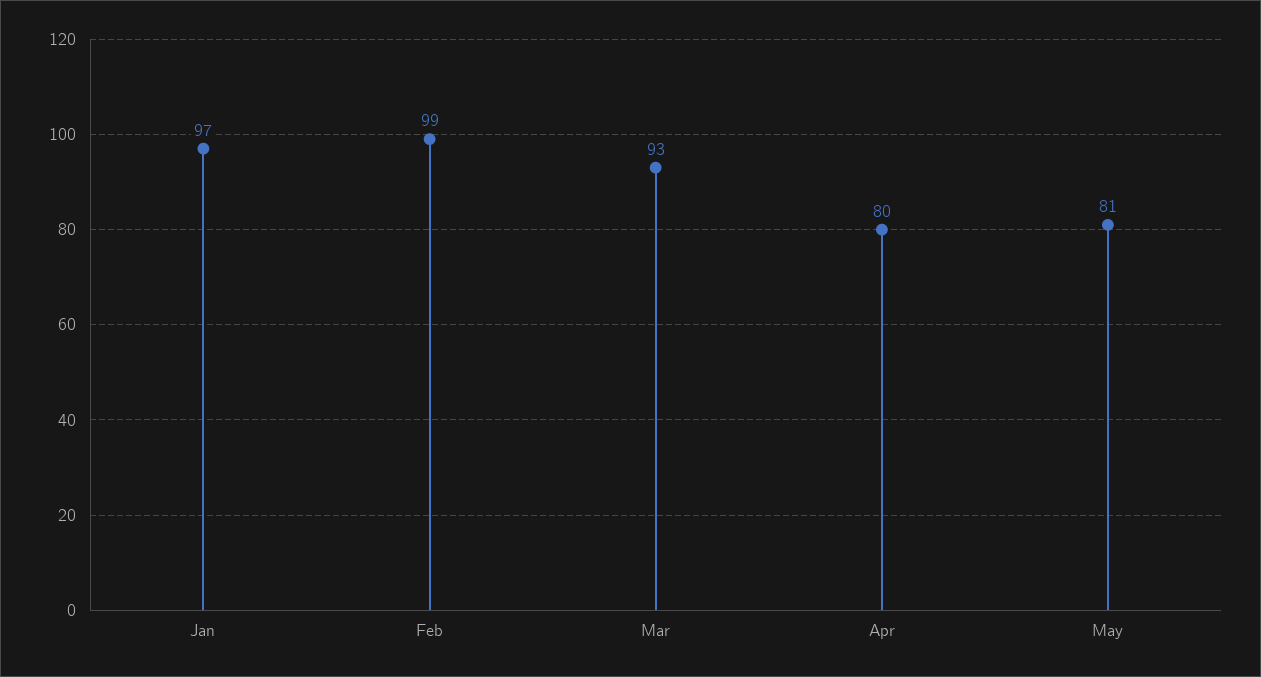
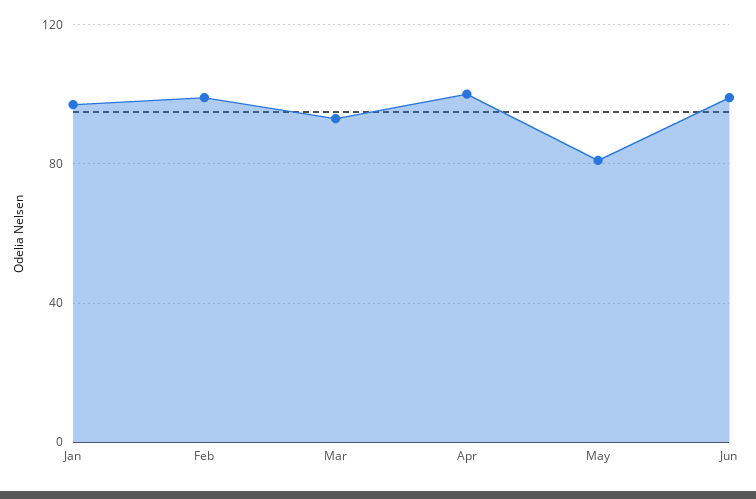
Apr: 80 -> 100
Jun: none -> 100

